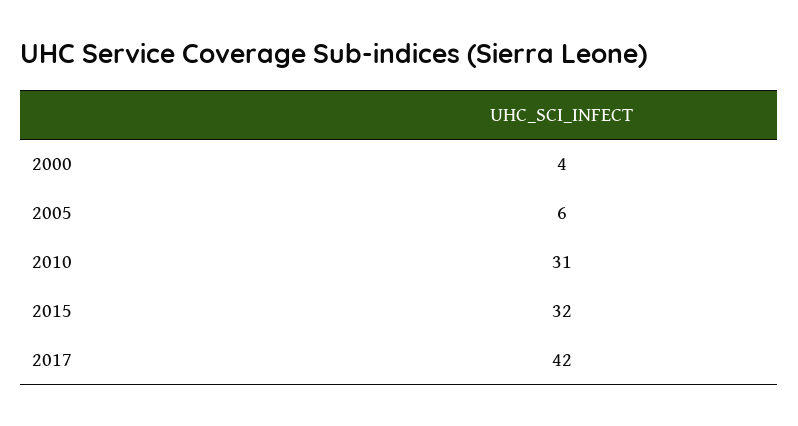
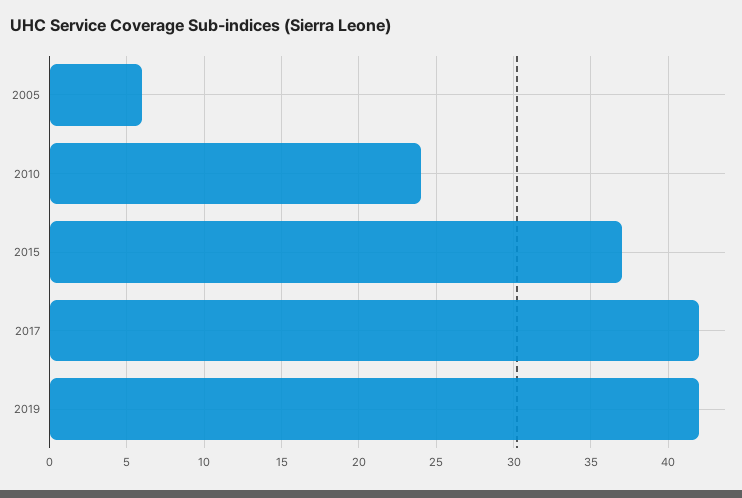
2000: 4 -> none
2010: 31 -> 24
2015: 32 -> 37
2019: none -> 42

